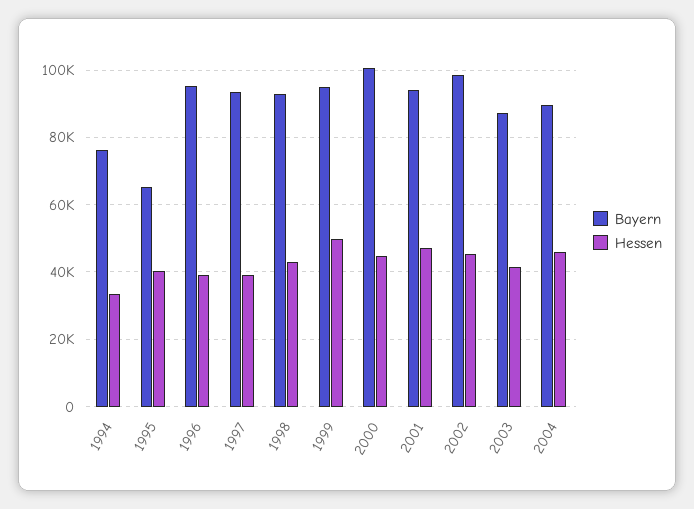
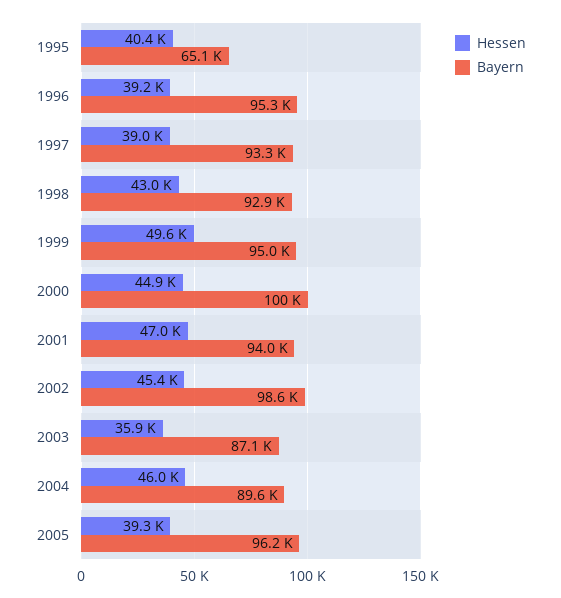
Bayern, 1994: 76000 -> none
Hessen, 1994: 34000 -> none
Hessen, 2003: 42000 -> 35900
Hessen, 2005: none -> 39300
Bayern, 2005: none -> 96200

